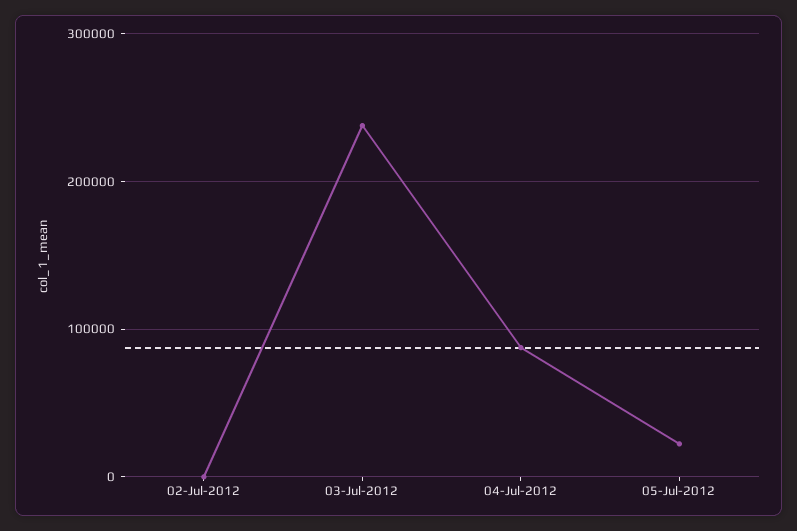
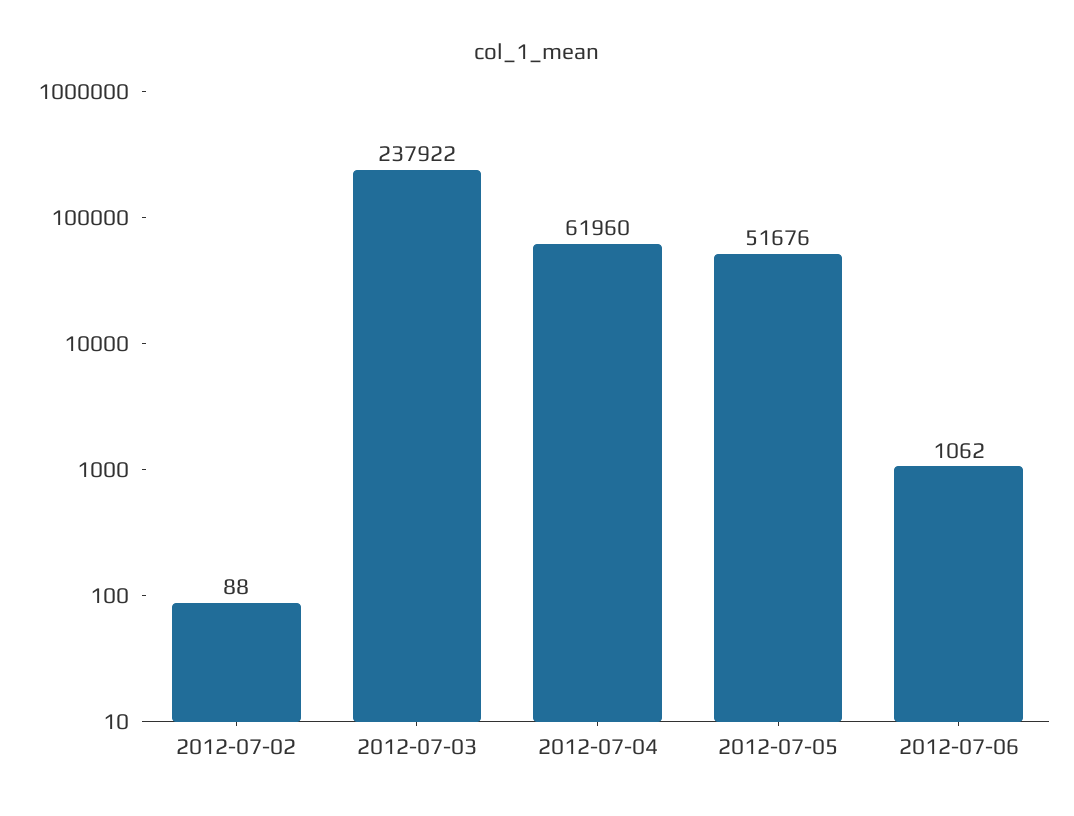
04-Jul-2012: 90000 -> 61960
05-Jul-2012: 20000 -> 51676
2012-07-06: none -> 1062

